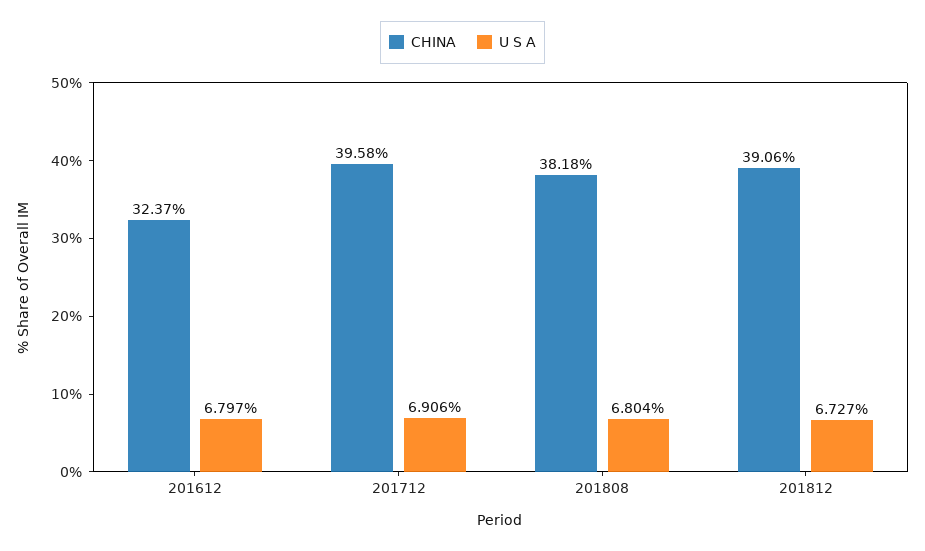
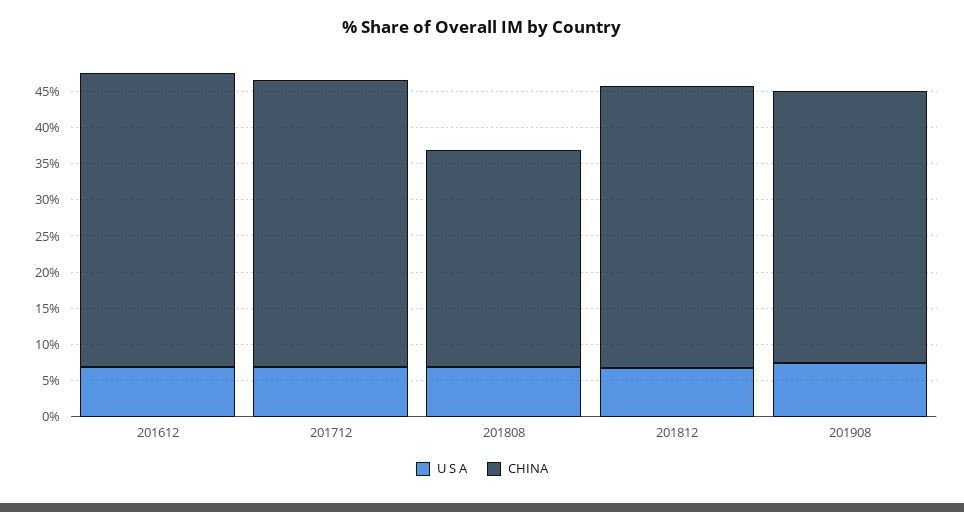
CHINA, 201612: 32.37 -> 40
CHINA, 201808: 38.18 -> 30
U S A, 201908: none -> 7.5
CHINA, 201908: none -> 37.5

